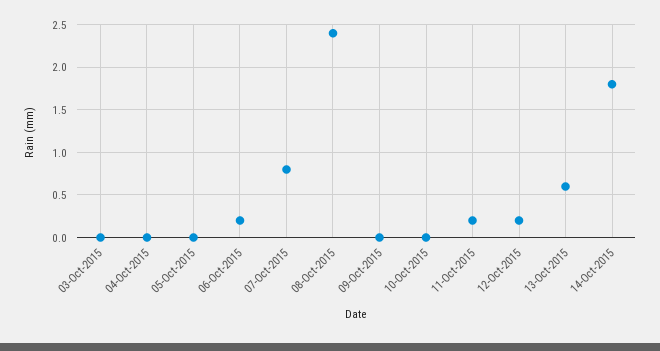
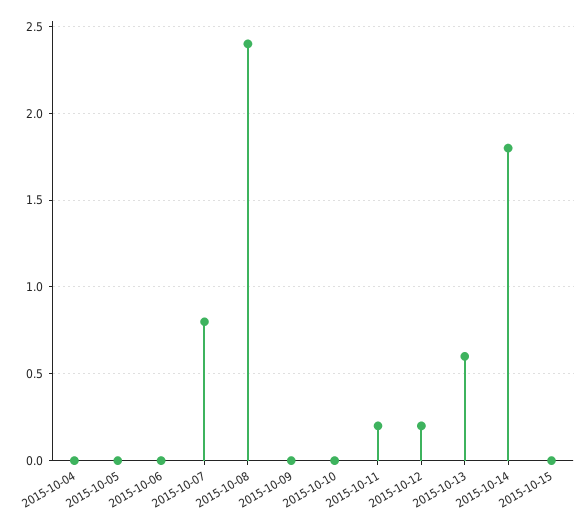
03-Oct-2015: 0 -> none
06-Oct-2015: 0.2 -> 0
2015-10-15: none -> 0

